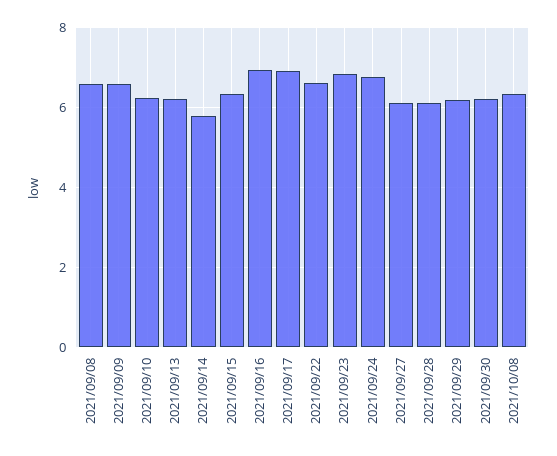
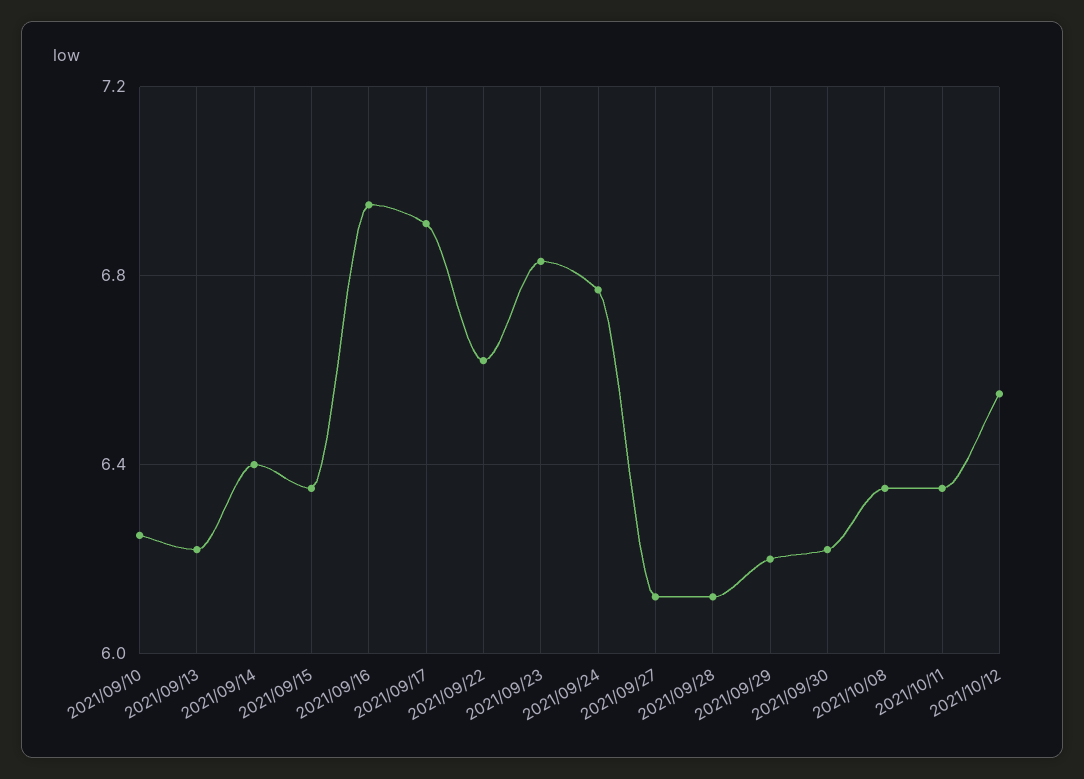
2021/09/08: 6.6 -> none
2021/09/09: 6.6 -> none
2021/09/14: 5.8 -> 6.4
2021/10/11: none -> 6.35
2021/10/12: none -> 6.55

